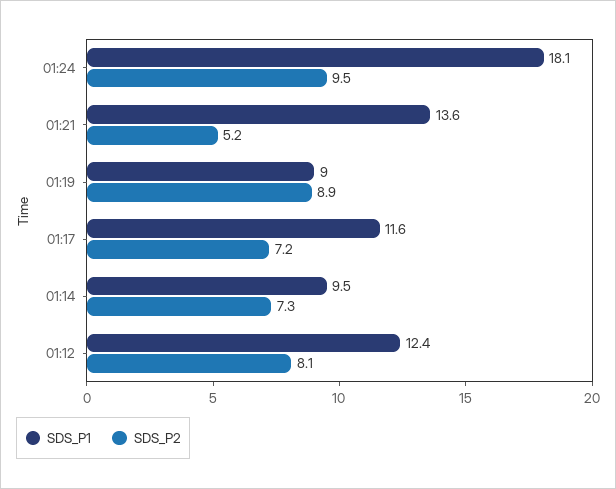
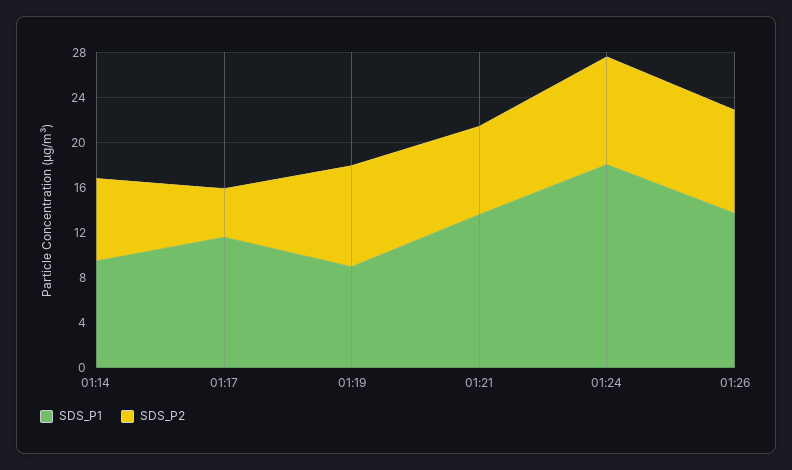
SDS_P2, 01:21: 5.2 -> 8
SDS_P2, 01:17: 7.2 -> 4
SDS_P1, 01:12: 12.4 -> none
SDS_P2, 01:12: 8.1 -> none
SDS_P1, 01:26: none -> 14
SDS_P2, 01:26: none -> 9

